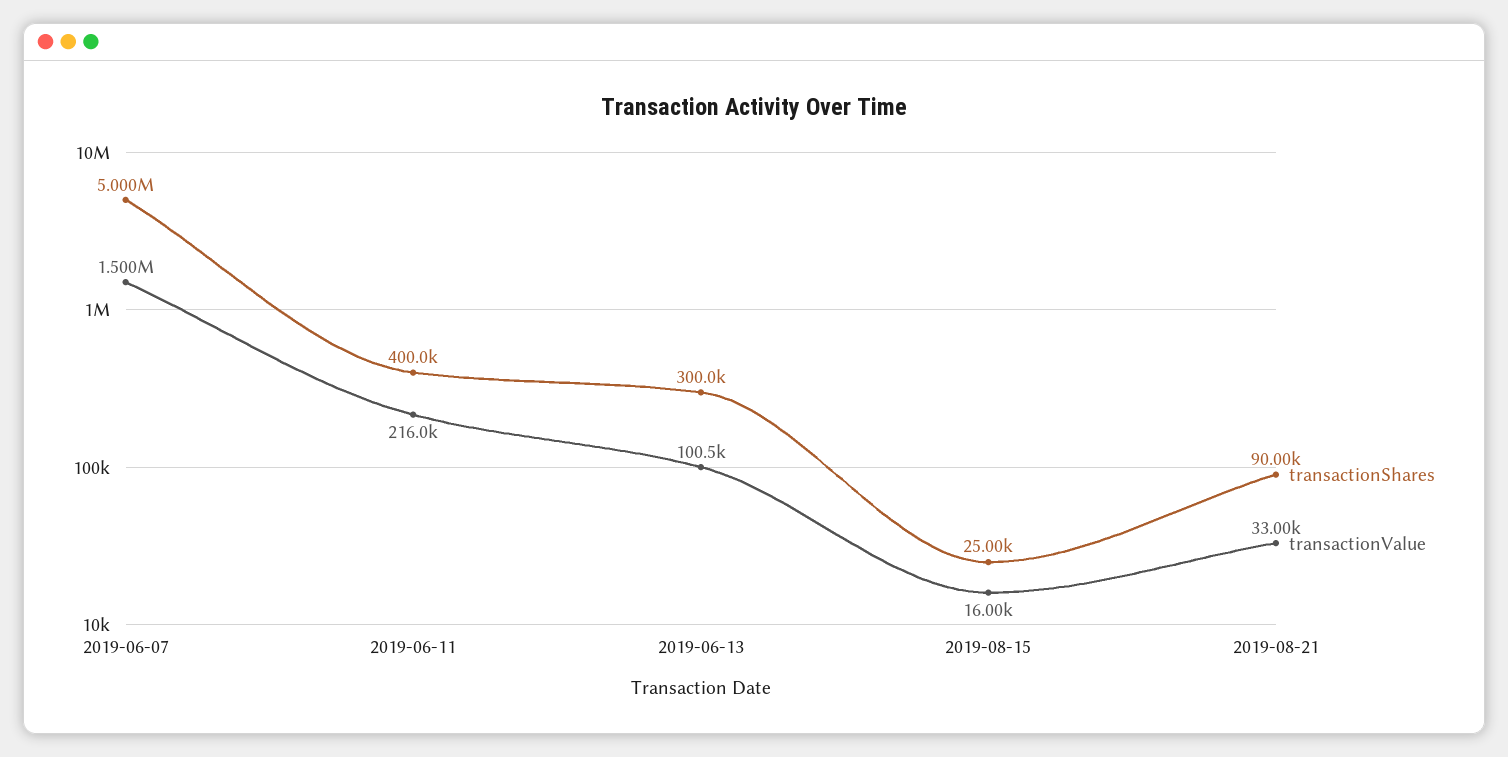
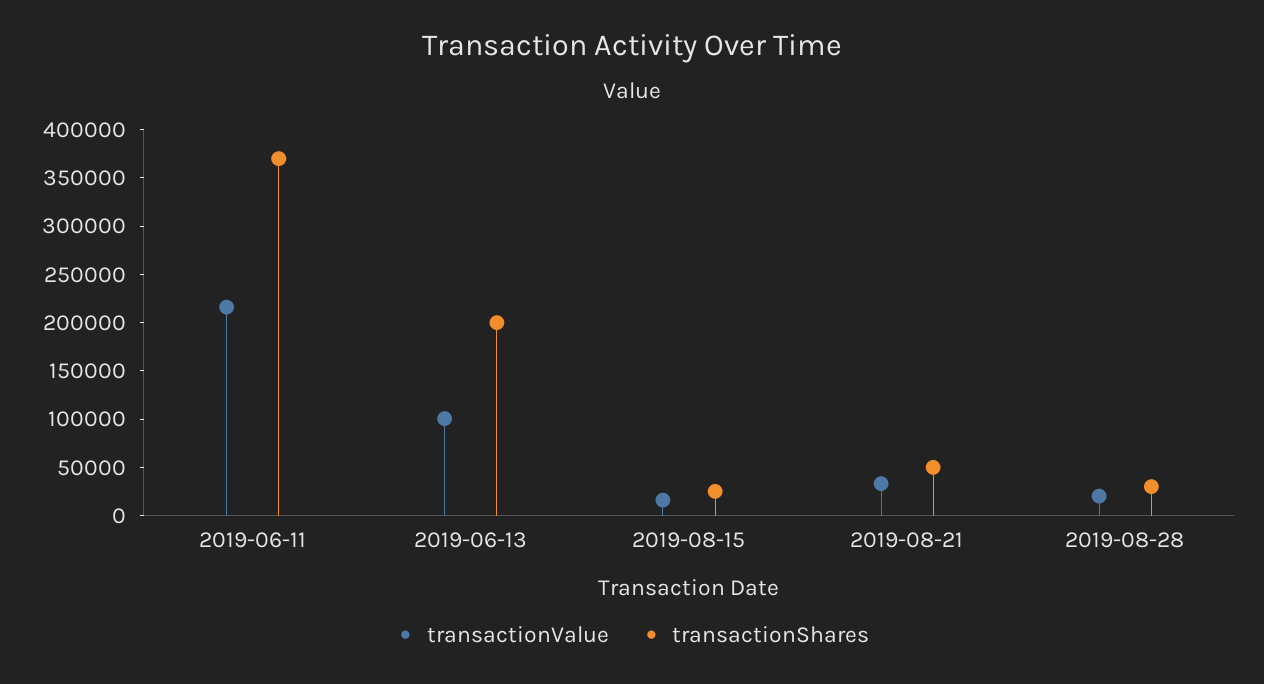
transactionShares, 2019-06-07: 5000000 -> none
transactionValue, 2019-06-07: 1500000 -> none
transactionShares, 2019-06-11: 400000 -> 370000
transactionShares, 2019-06-13: 300000 -> 200000
transactionShares, 2019-08-21: 90000 -> 50000
transactionValue, 2019-08-28: none -> 20000
transactionShares, 2019-08-28: none -> 30000

